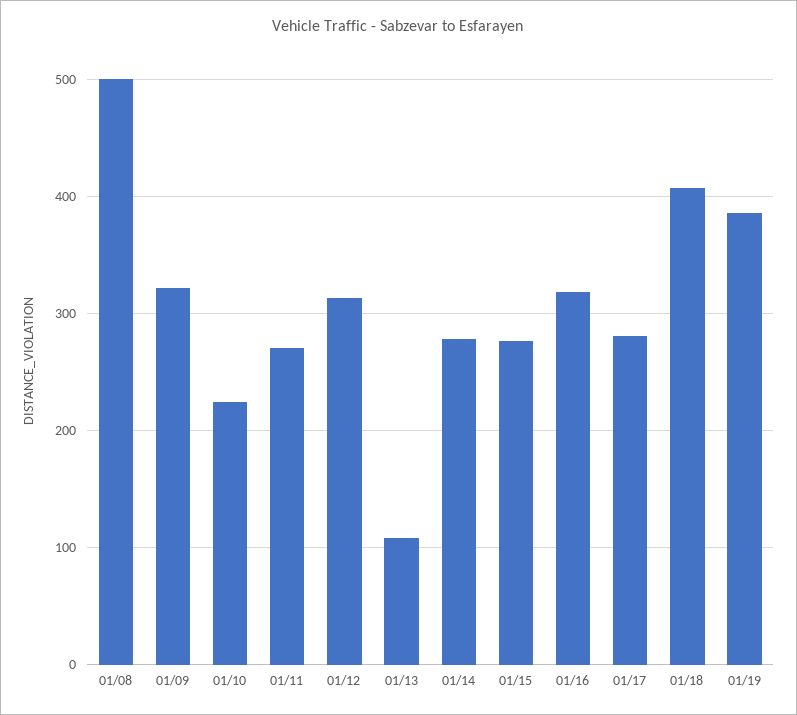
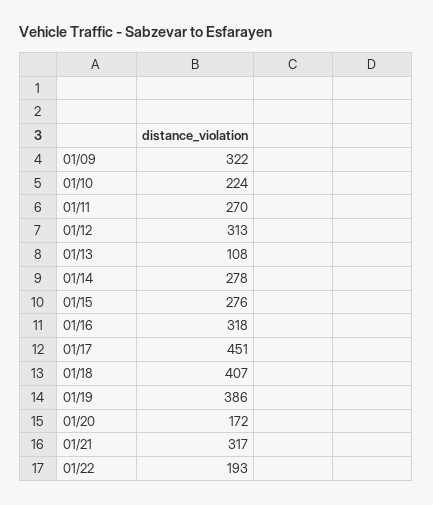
01/08: 500 -> none
01/17: 280 -> 451
01/20: none -> 172
01/21: none -> 317
01/22: none -> 193

